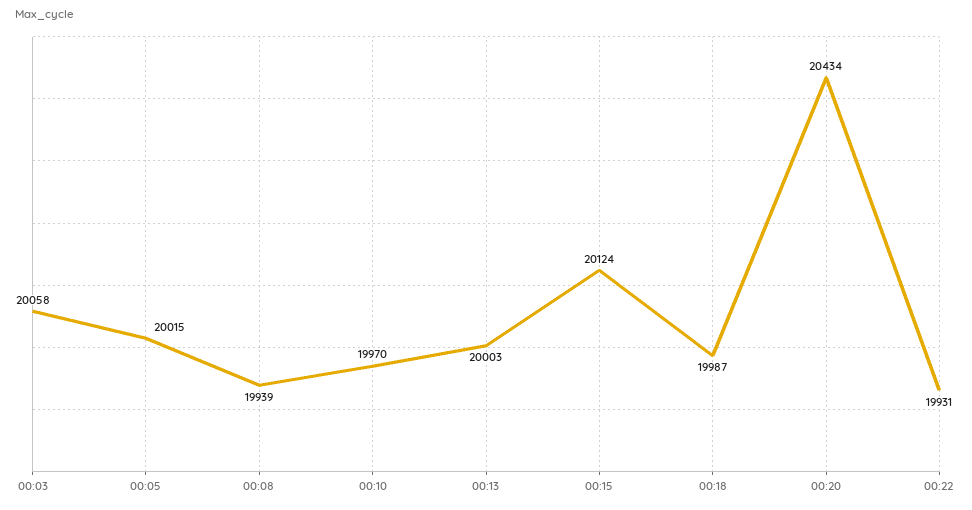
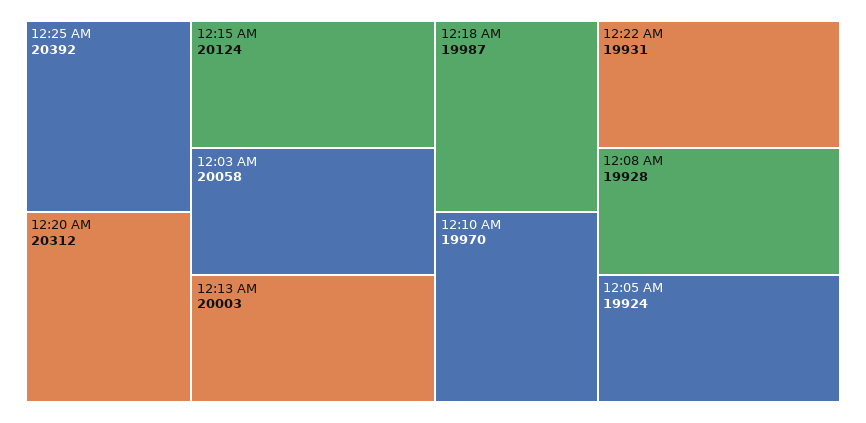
00:05: 20015 -> 19924
00:08: 19939 -> 19928
00:20: 20434 -> 20312
12:25 AM: none -> 20392

